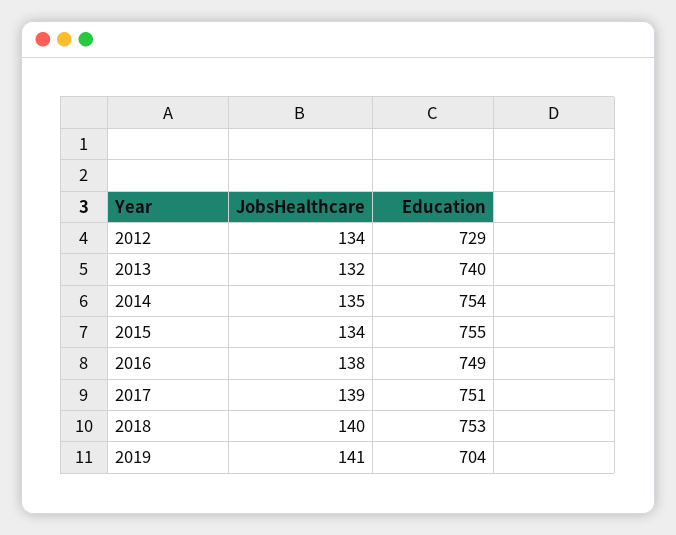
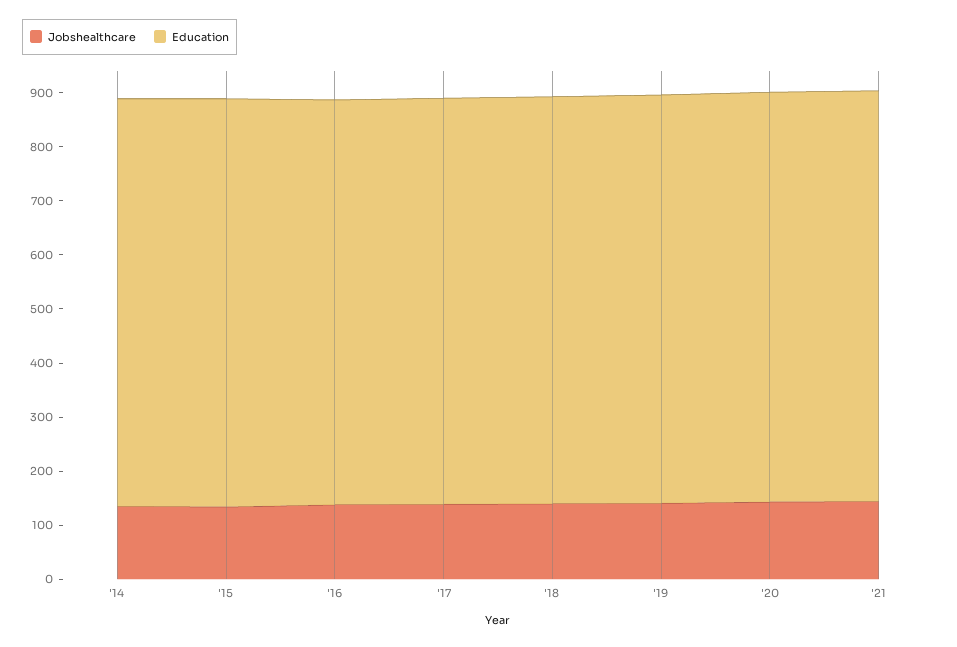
JobsHealthcare, 2012: 134 -> none
Education, 2012: 729 -> none
JobsHealthcare, 2013: 132 -> none
Education, 2013: 740 -> none
Education, 2019: 704 -> 760
JobsHealthcare, '20: none -> 140
Education, '20: none -> 760
JobsHealthcare, '21: none -> 140
Education, '21: none -> 760

